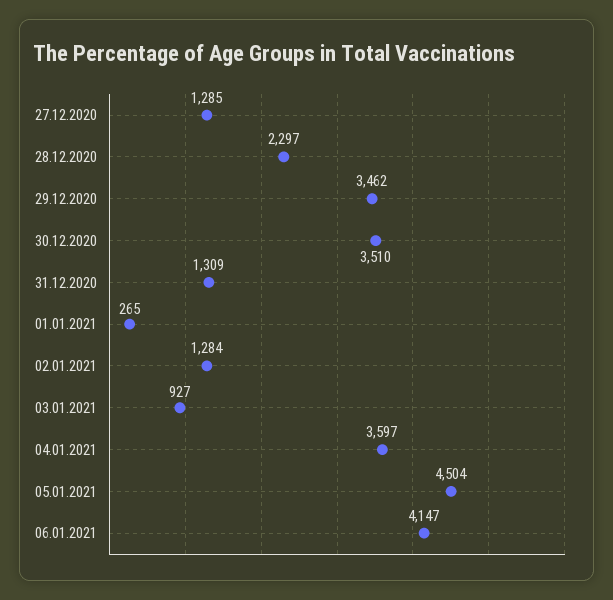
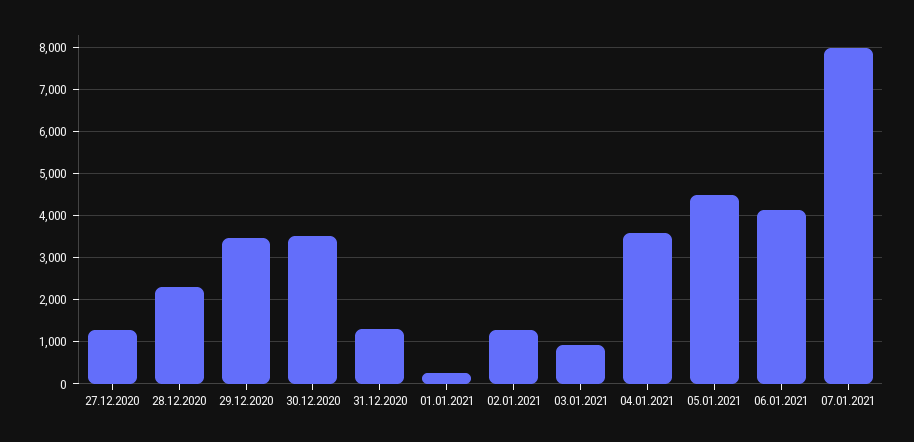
07.01.2021: none -> 8000

